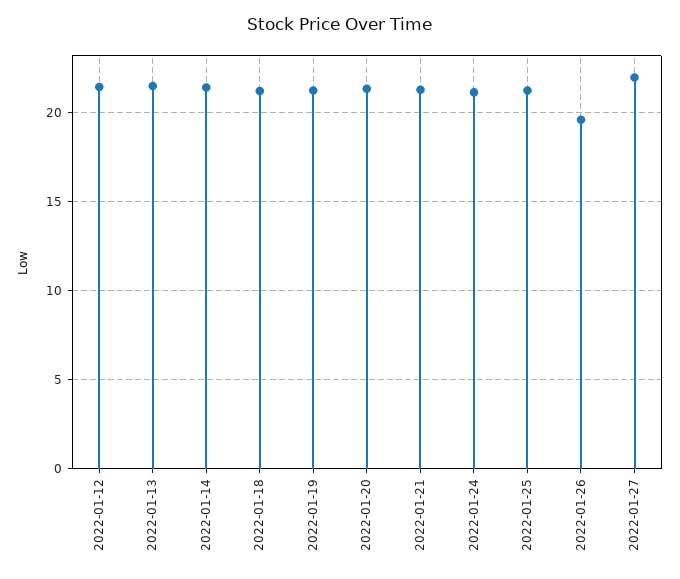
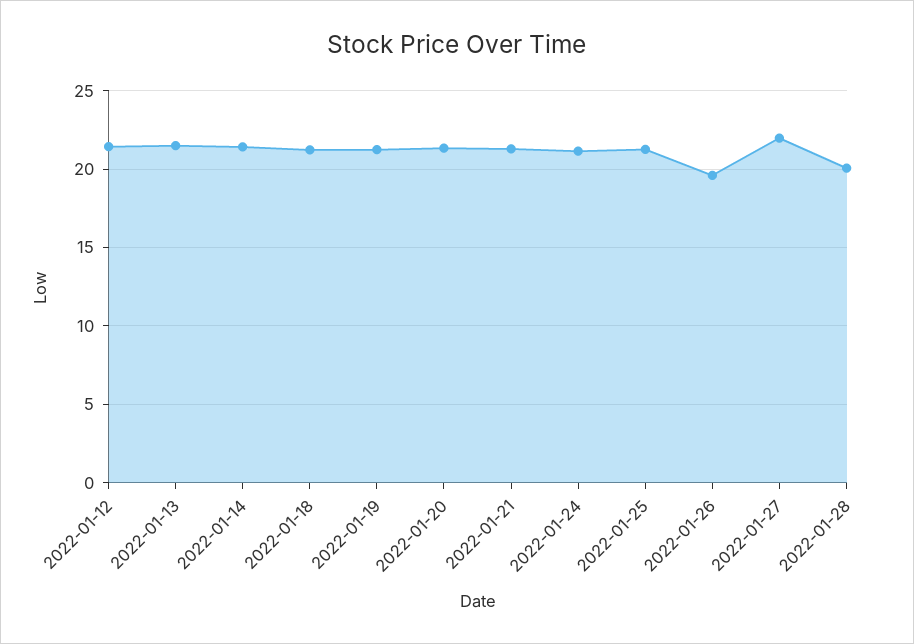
2022-01-28: none -> 20

